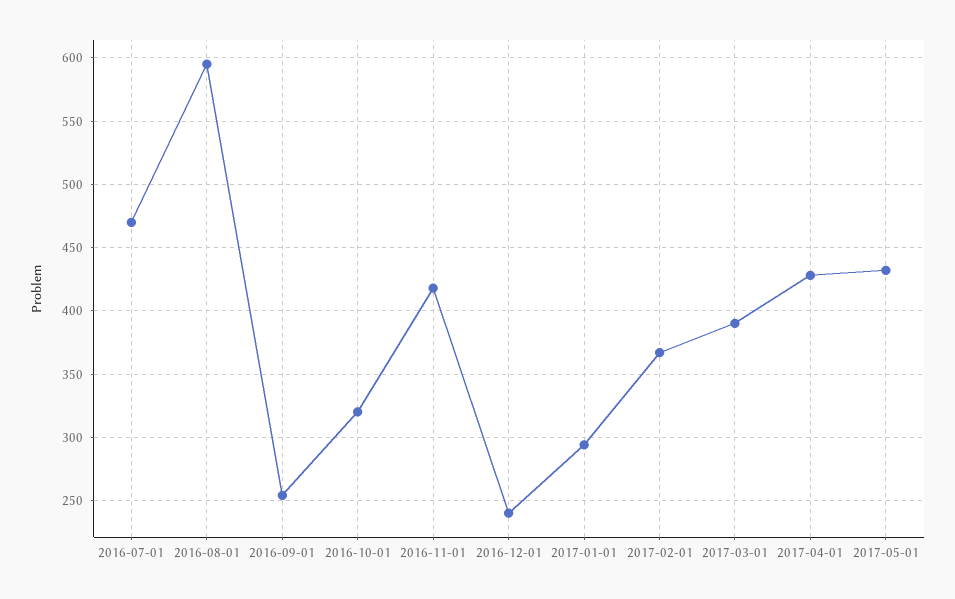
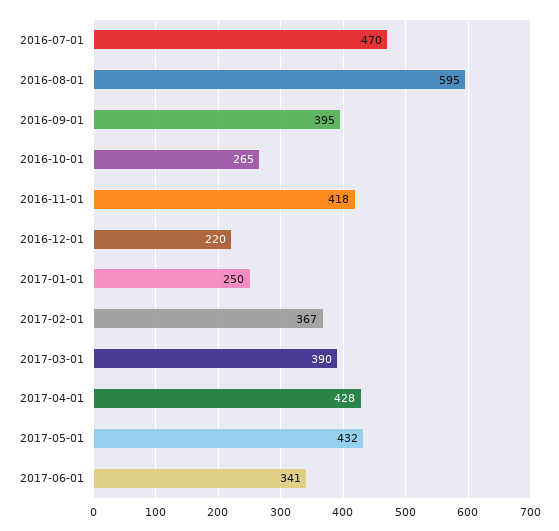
2016-09-01: 255 -> 395
2016-10-01: 320 -> 265
2016-12-01: 240 -> 220
2017-01-01: 295 -> 250
2017-06-01: none -> 341

